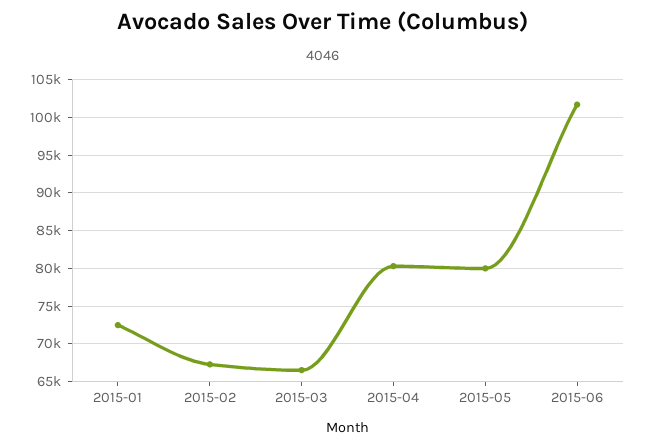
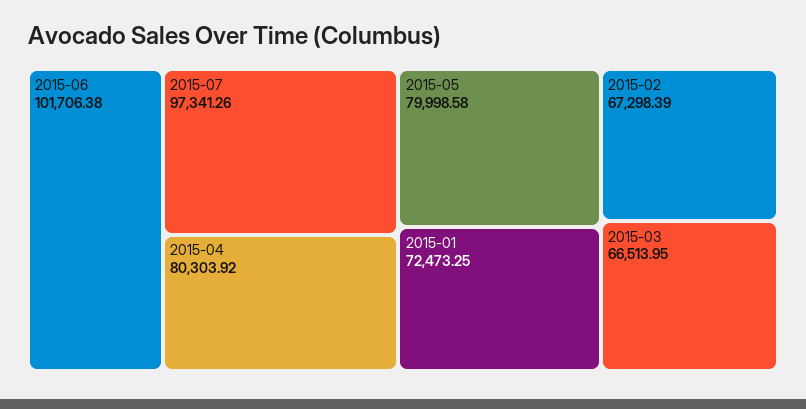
2015-07: none -> 97341.26

